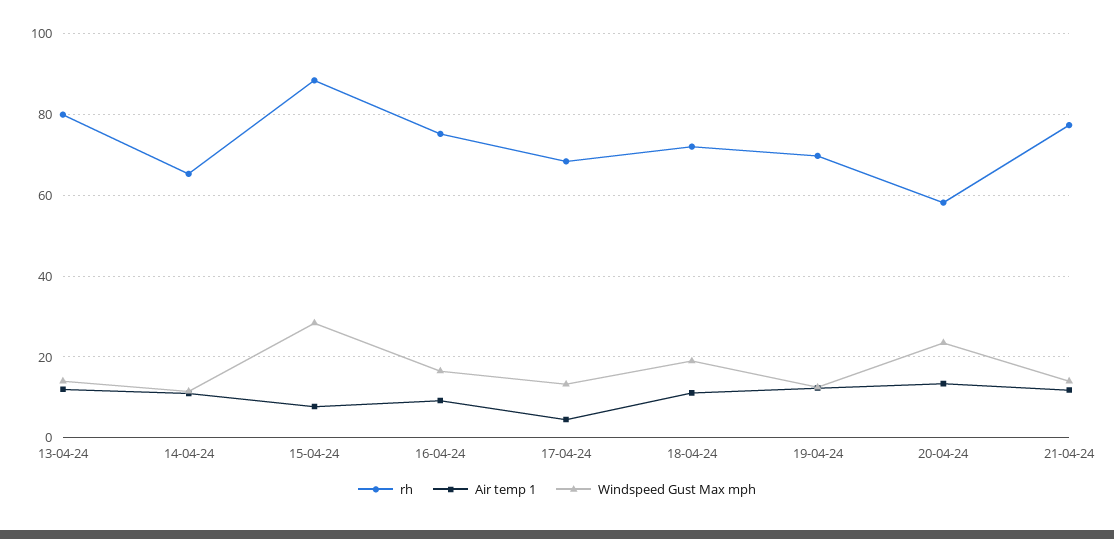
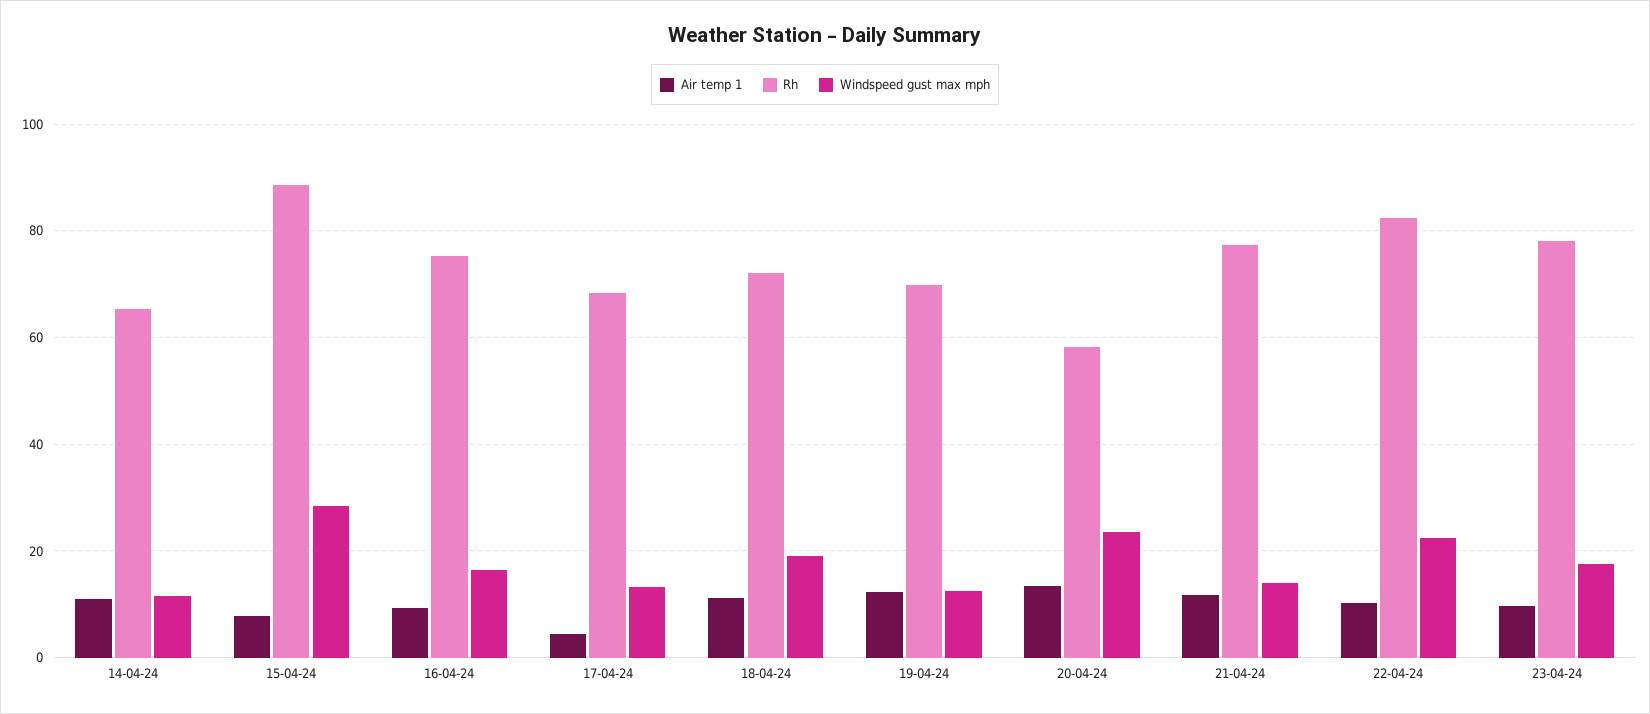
rh, 13-04-24: 80 -> none
Air temp 1, 13-04-24: 12 -> none
Windspeed Gust Max mph, 13-04-24: 14 -> none
Air temp 1, 22-04-24: none -> 10
rh, 22-04-24: none -> 82
Windspeed Gust Max mph, 22-04-24: none -> 22
Air temp 1, 23-04-24: none -> 10
rh, 23-04-24: none -> 78
Windspeed Gust Max mph, 23-04-24: none -> 18

